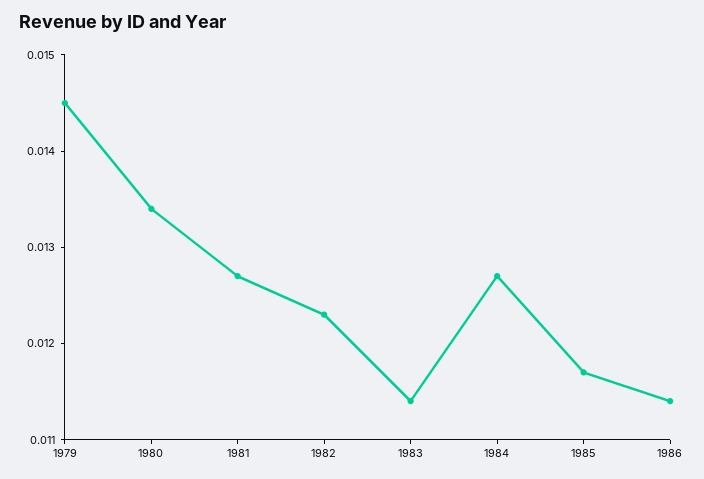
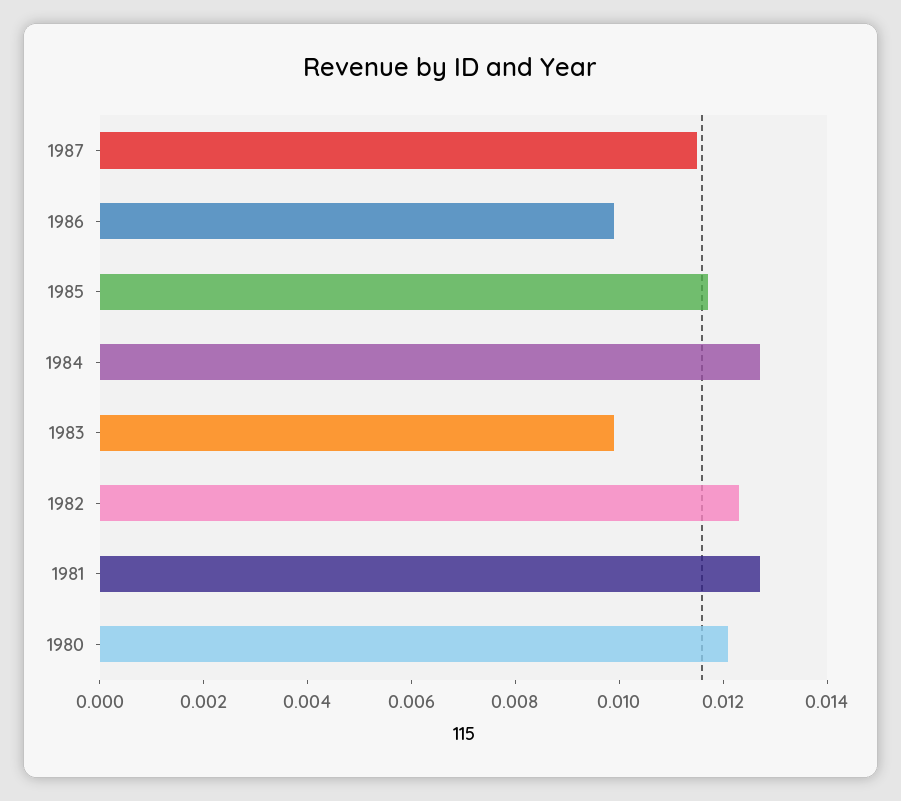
1979: 0.0145 -> none
1980: 0.0134 -> 0.012
1983: 0.0114 -> 0.01
1986: 0.0114 -> 0.01
1987: none -> 0.0115

